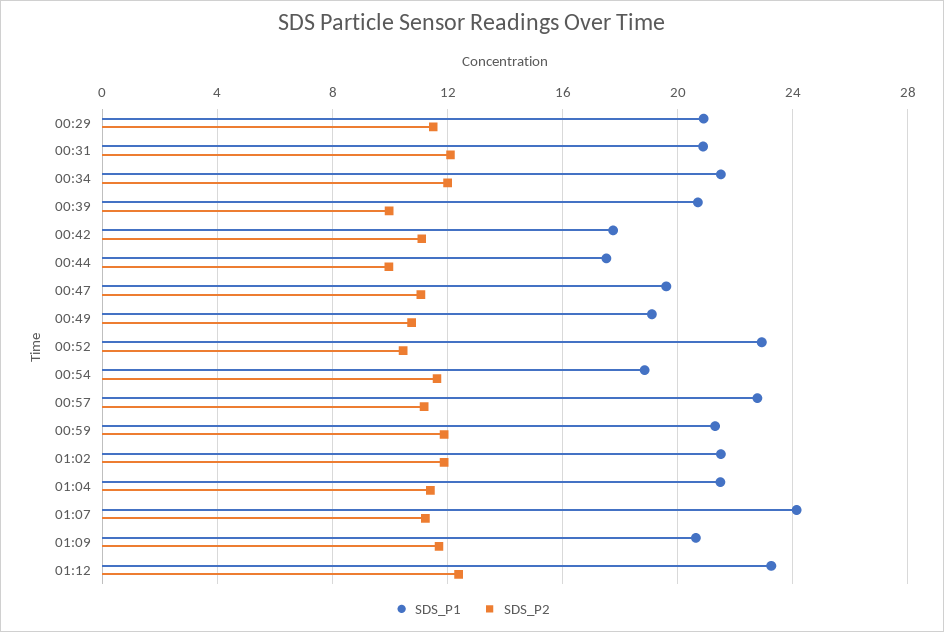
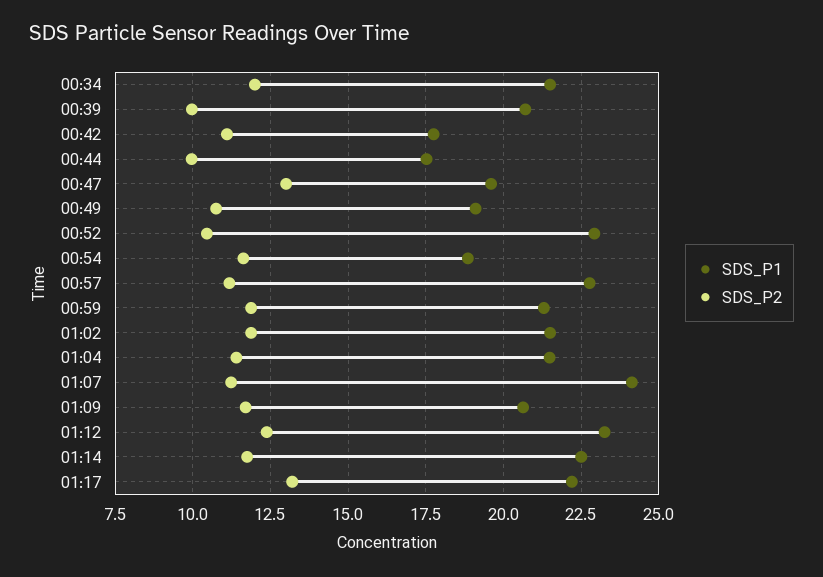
SDS_P1, 00:29: 21 -> none
SDS_P2, 00:29: 11.5 -> none
SDS_P1, 00:31: 21 -> none
SDS_P2, 00:31: 12 -> none
SDS_P2, 00:47: 11 -> 13
SDS_P1, 01:14: none -> 22.5
SDS_P2, 01:14: none -> 11.75
SDS_P1, 01:17: none -> 22.25
SDS_P2, 01:17: none -> 13.25

